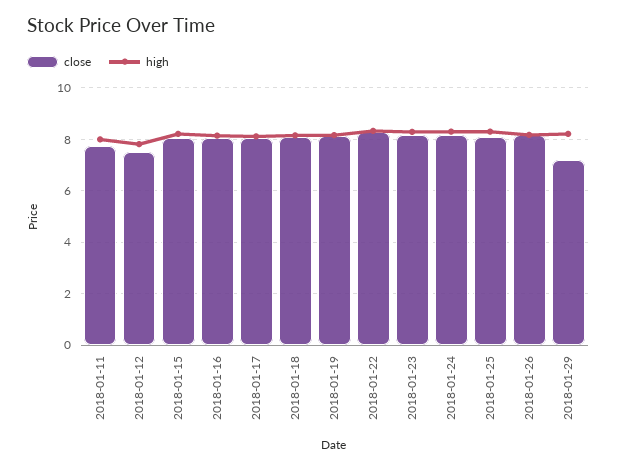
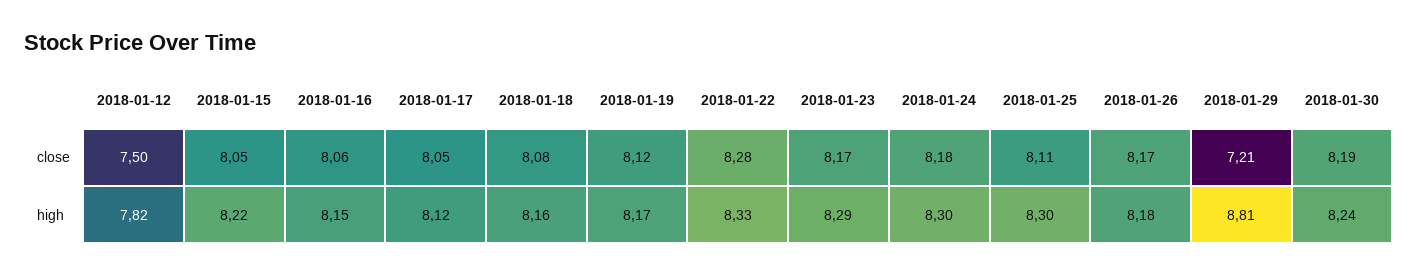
close, 2018-01-11: 7.75 -> none
high, 2018-01-11: 8 -> none
high, 2018-01-29: 8.25 -> 8.81
close, 2018-01-30: none -> 8.19
high, 2018-01-30: none -> 8.24

